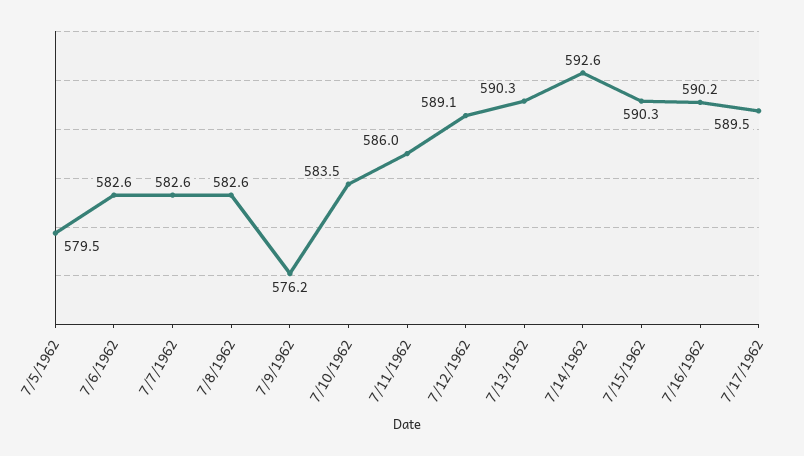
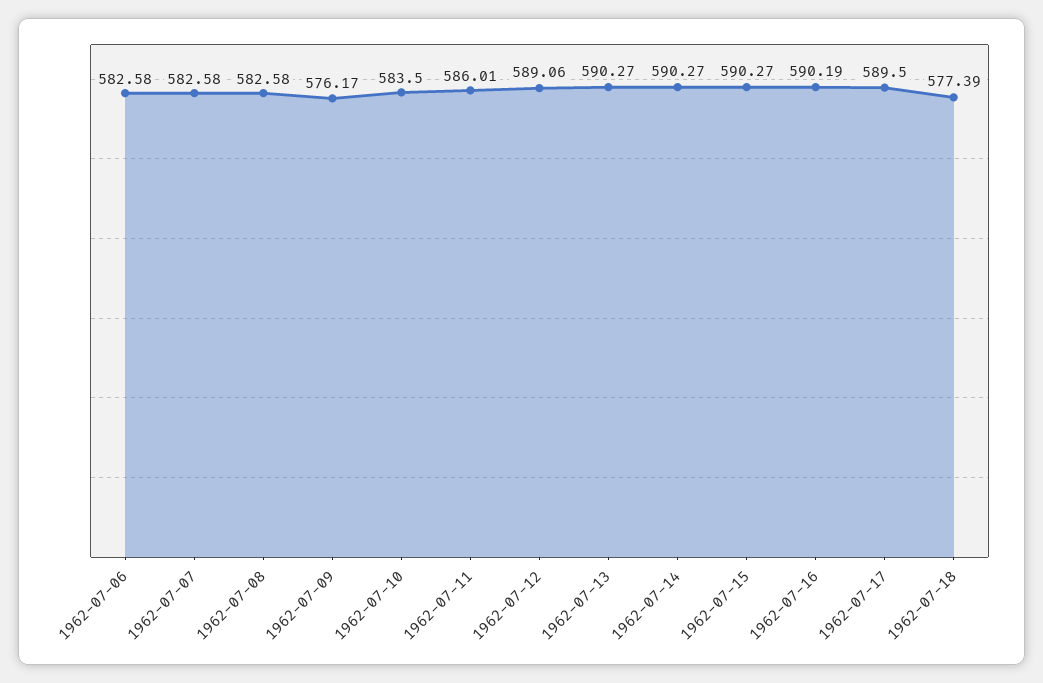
7/5/1962: 579.5 -> none
7/14/1962: 592.6 -> 590.27
1962-07-18: none -> 577.39

